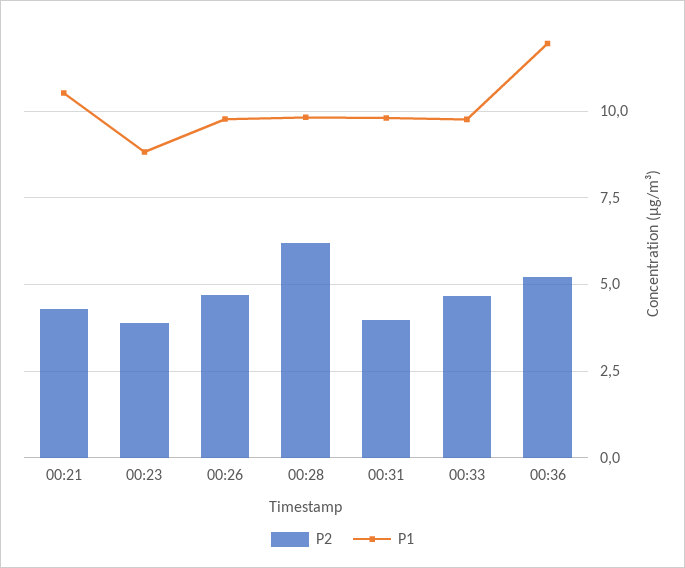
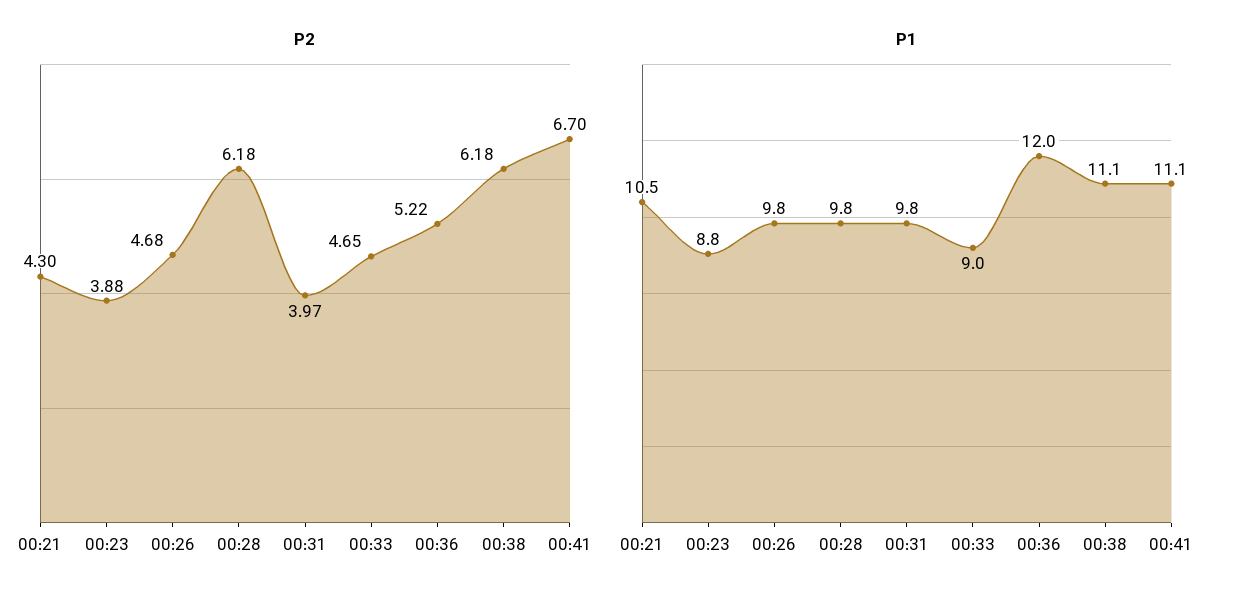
P1, 00:33: 9.75 -> 9
P2, 00:38: none -> 6.18
P2, 00:41: none -> 6.7
P1, 00:38: none -> 11.1
P1, 00:41: none -> 11.1

